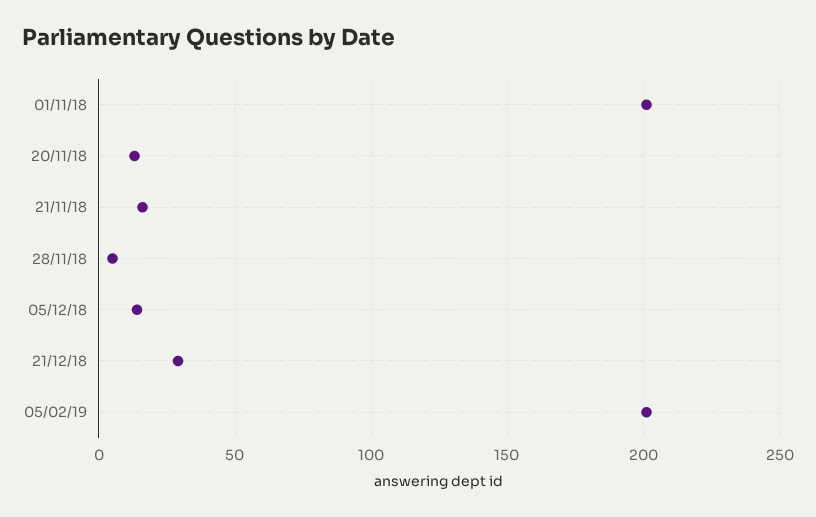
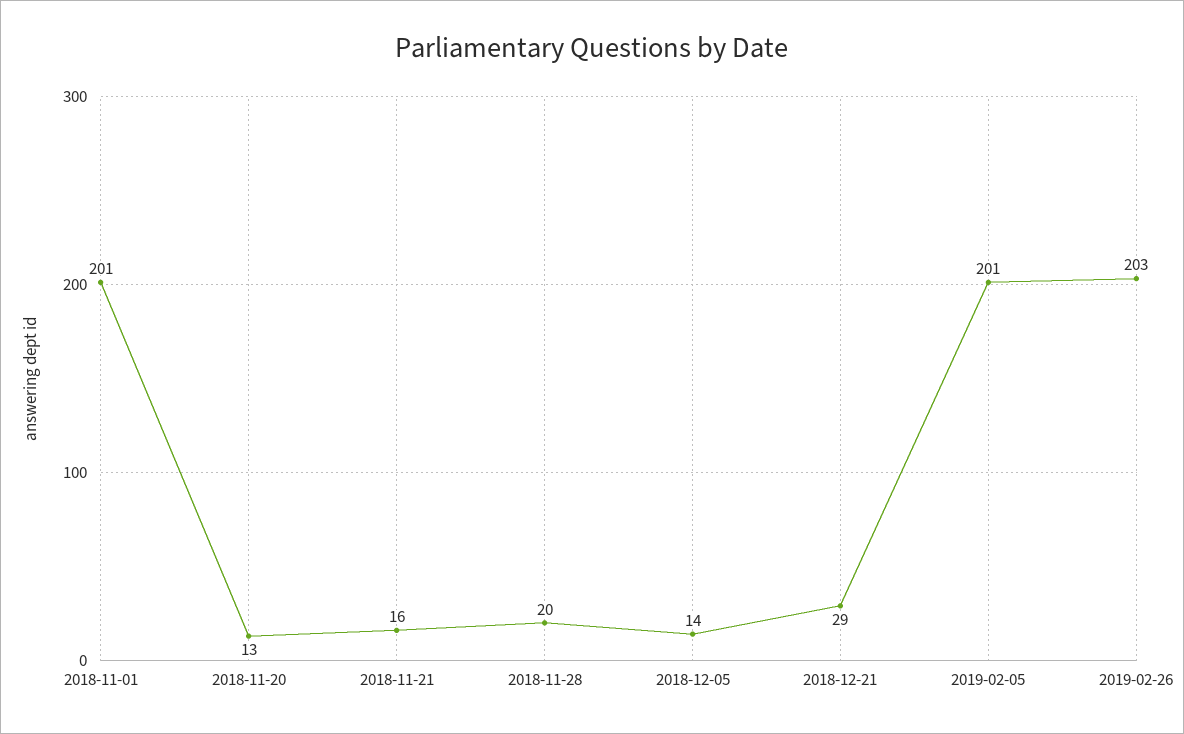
28/11/18: 5 -> 20
2019-02-26: none -> 203

